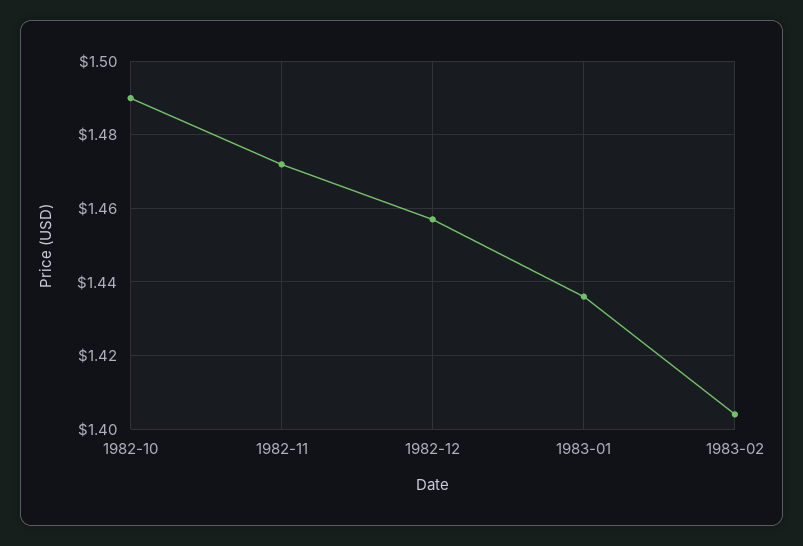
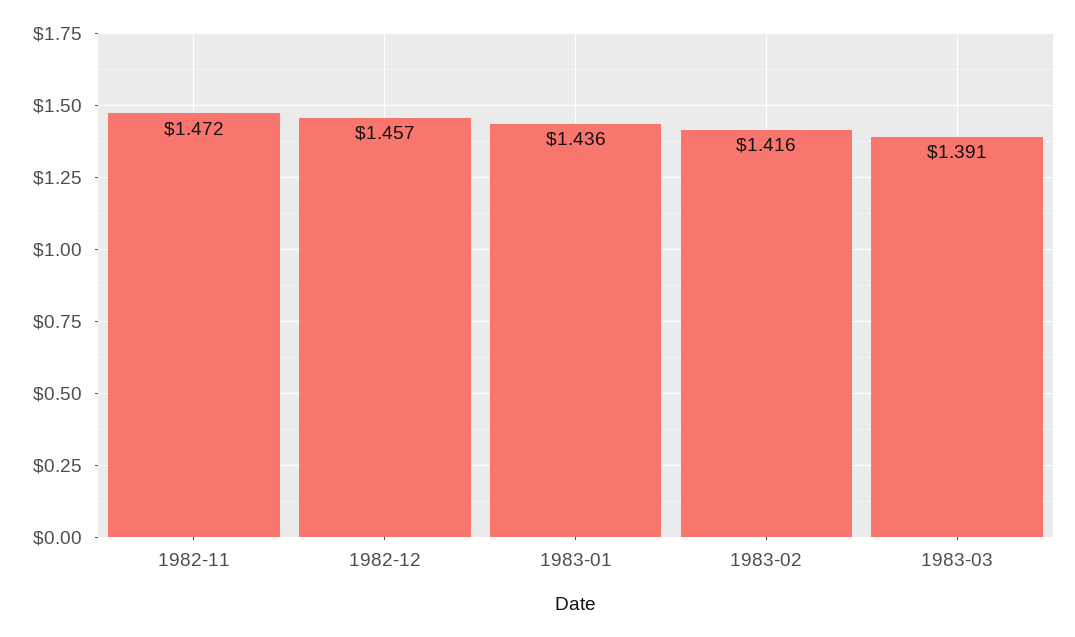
1982-10: 1.49 -> none
1983-02: 1.405 -> 1.416
1983-03: none -> 1.391

